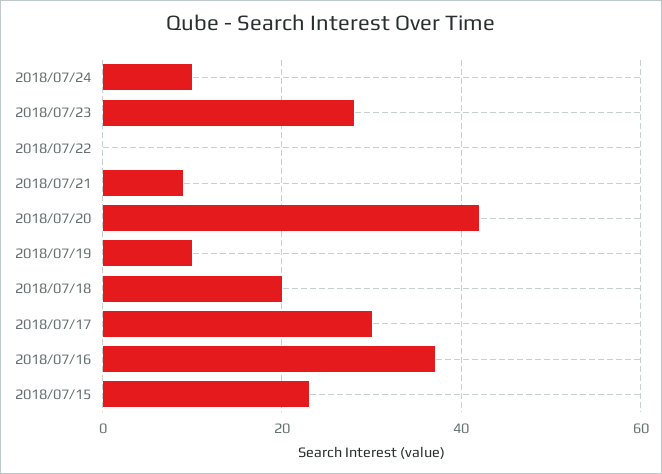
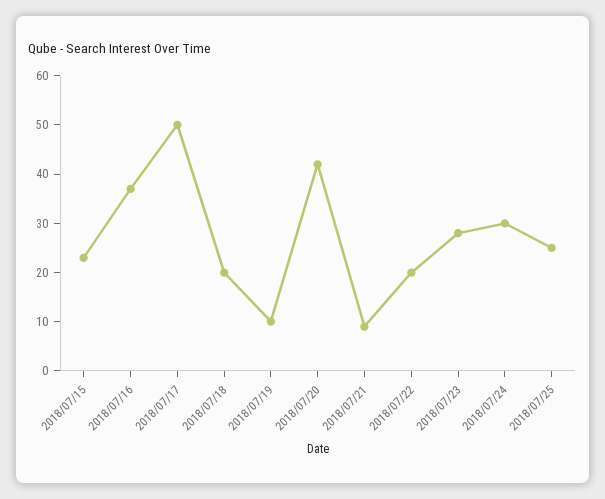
2018/07/24: 10 -> 30
2018/07/22: 0 -> 20
2018/07/17: 30 -> 50
2018/07/25: none -> 25

